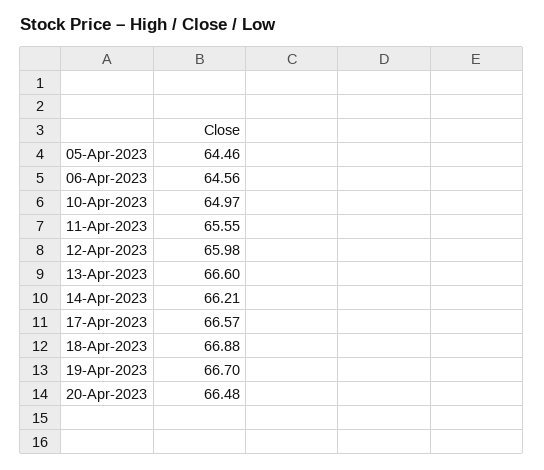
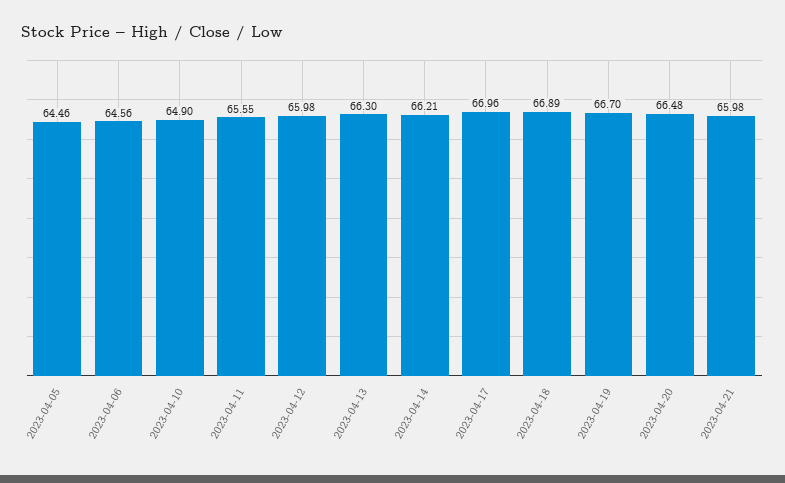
10-Apr-2023: 64.97 -> 64.9
13-Apr-2023: 66.6 -> 66.3
17-Apr-2023: 66.57 -> 66.96
18-Apr-2023: 66.88 -> 66.89
2023-04-21: none -> 65.98

